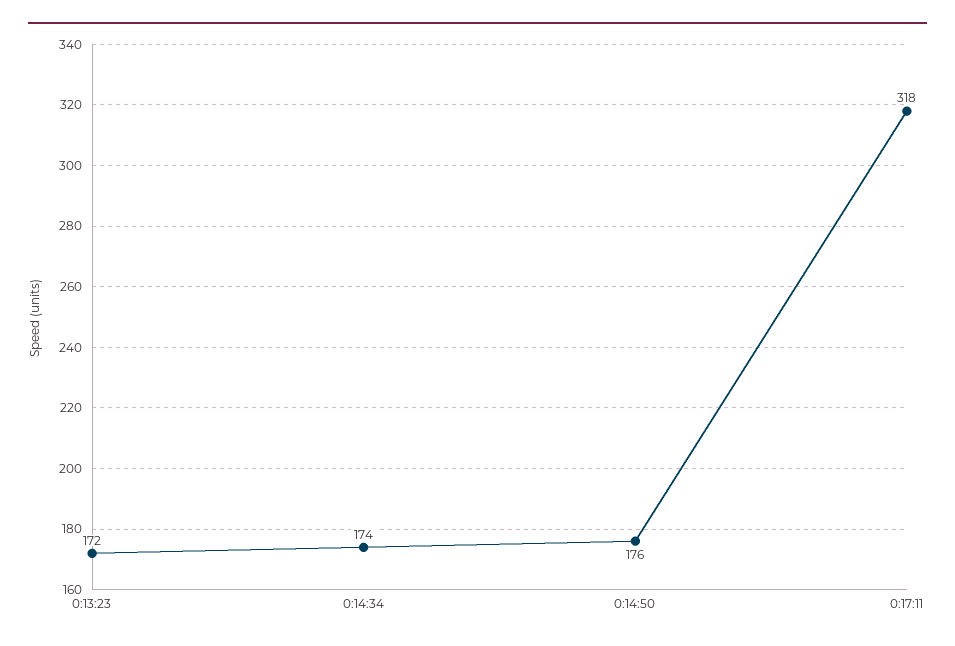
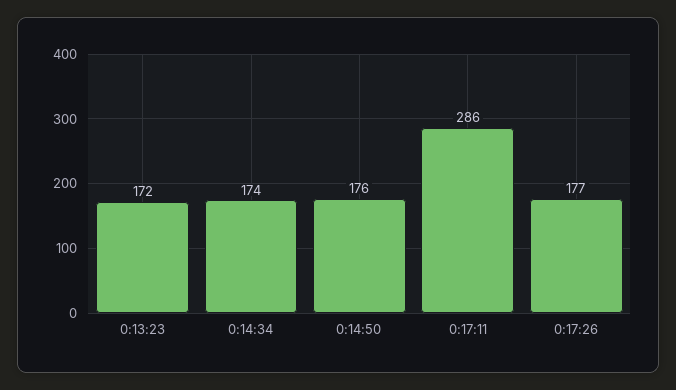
0:17:11: 318 -> 286
0:17:26: none -> 177

